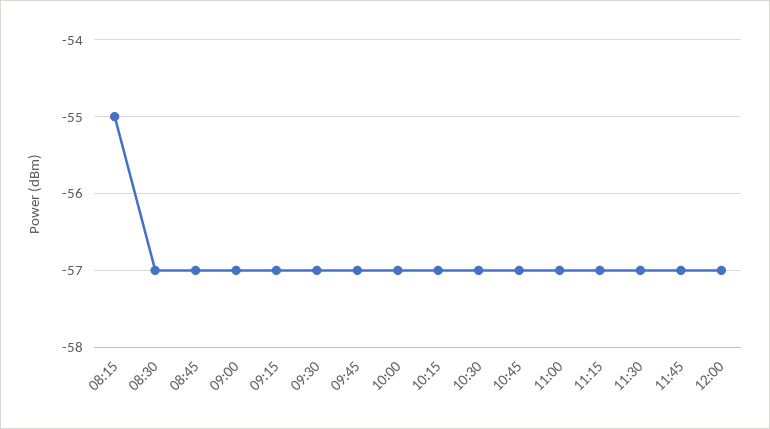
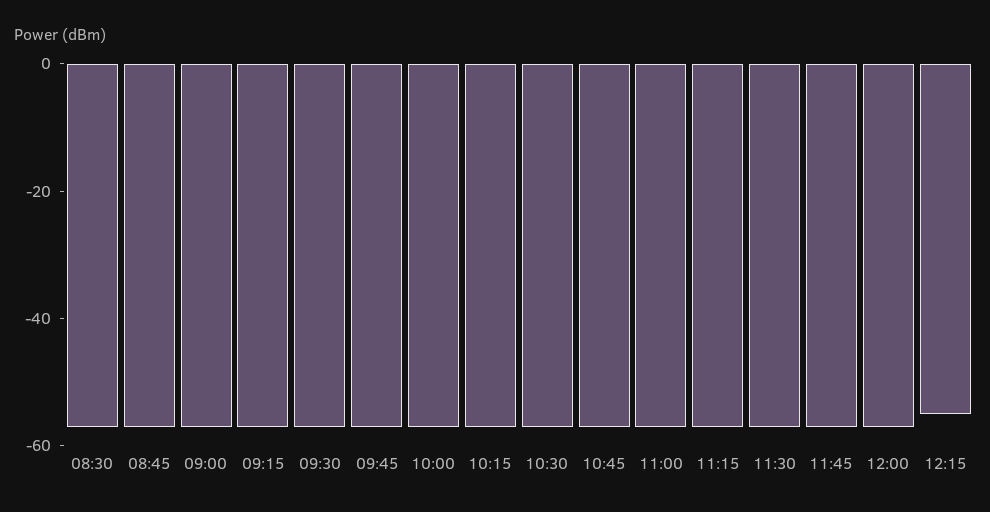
08:15: -55 -> none
12:15: none -> -55

